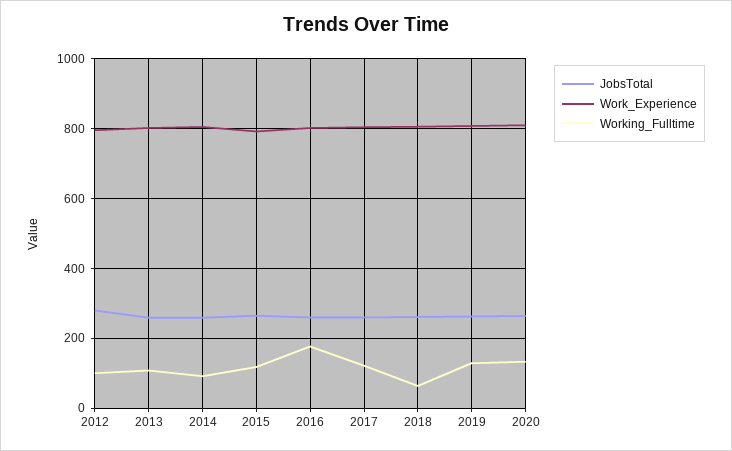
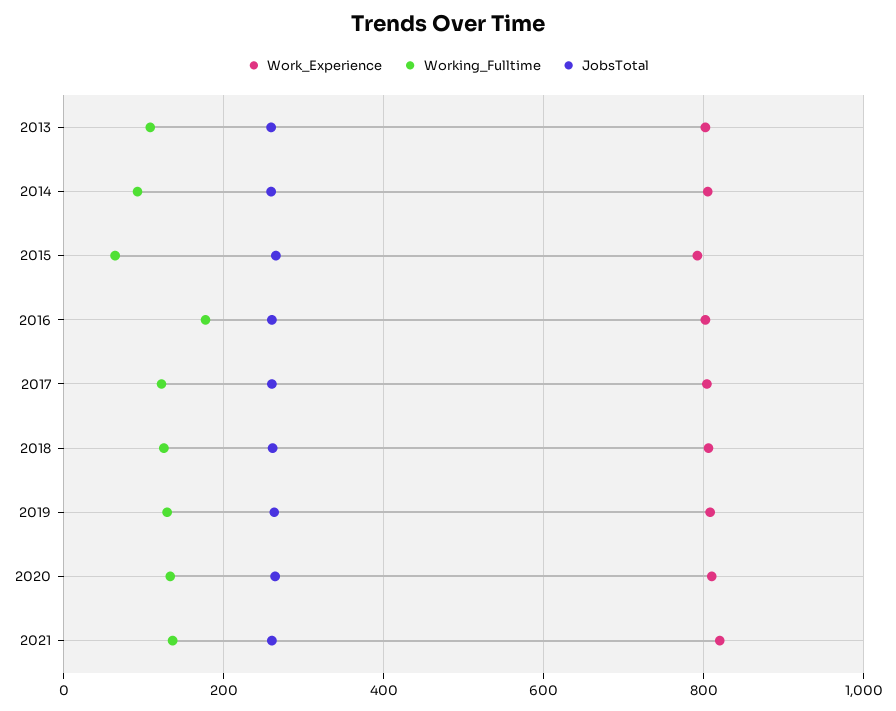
JobsTotal, 2012: 280 -> none
Work_Experience, 2012: 800 -> none
Working_Fulltime, 2012: 100 -> none
Working_Fulltime, 2015: 120 -> 60
Working_Fulltime, 2018: 60 -> 120
Work_Experience, 2021: none -> 820
Working_Fulltime, 2021: none -> 140
JobsTotal, 2021: none -> 260

